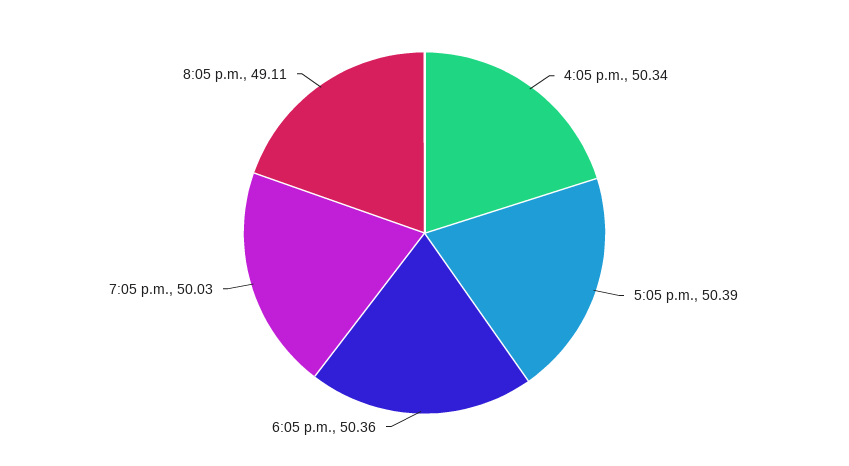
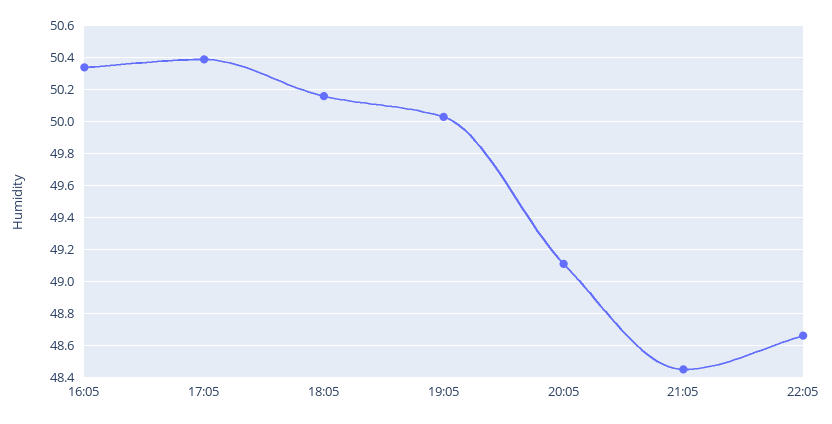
6:05 p.m.: 50.36 -> 50.15
21:05: none -> 48.45
22:05: none -> 48.65

